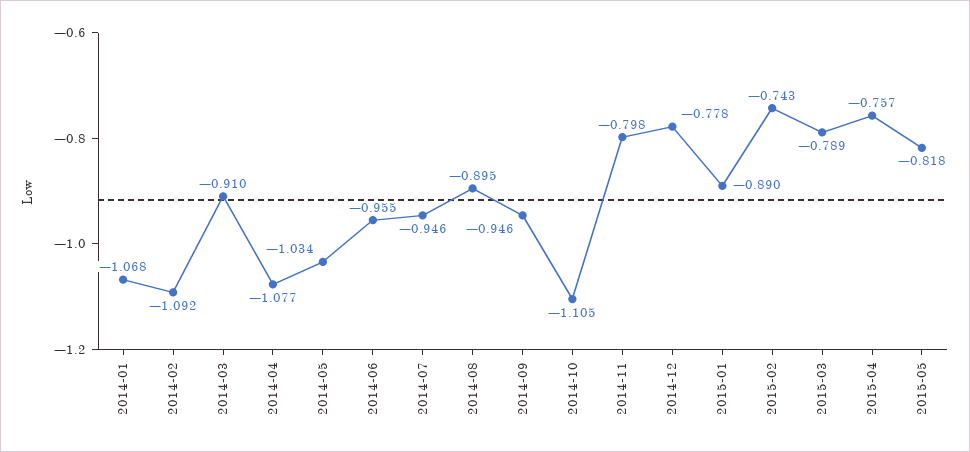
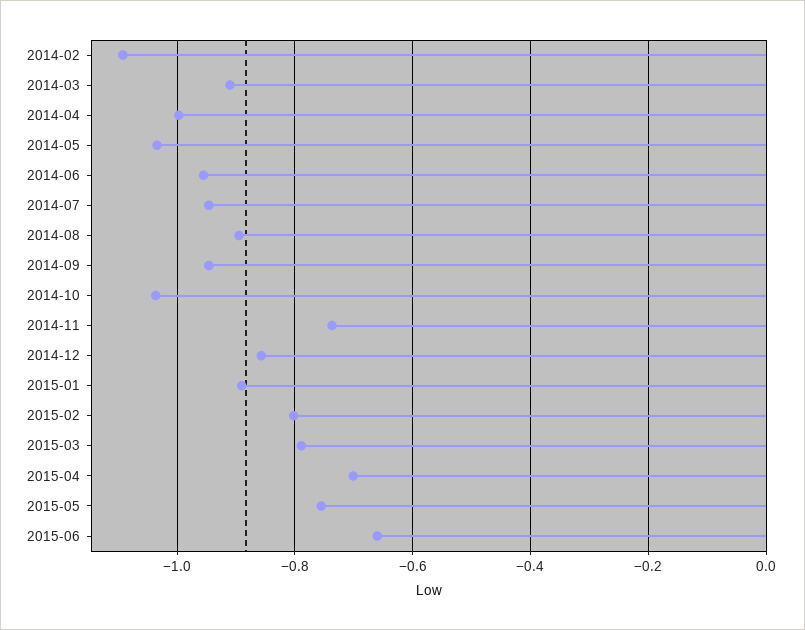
2014-01: -1.068 -> none
2014-04: -1.077 -> -1
2014-10: -1.105 -> -1.04
2014-11: -0.798 -> -0.74
2014-12: -0.778 -> -0.86
2015-02: -0.743 -> -0.8
2015-04: -0.757 -> -0.7
2015-05: -0.818 -> -0.76
2015-06: none -> -0.66

